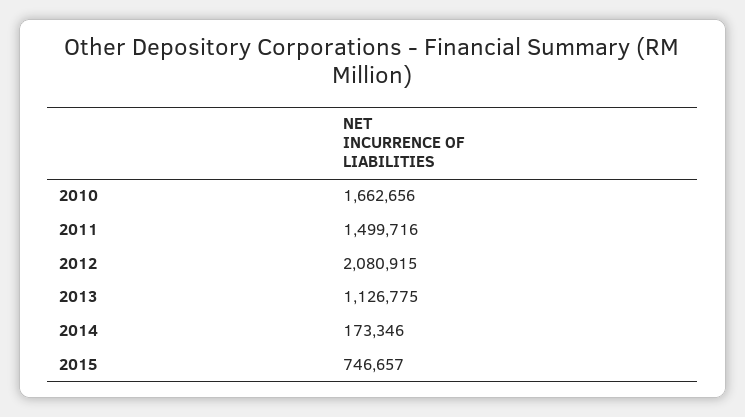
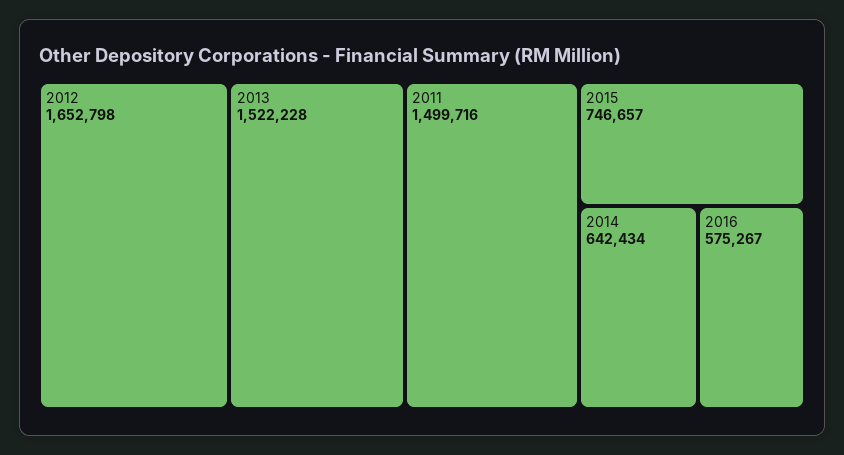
2010: 1662656 -> none
2012: 2080915 -> 1652798
2013: 1126775 -> 1522228
2014: 173346 -> 642434
2016: none -> 575267

